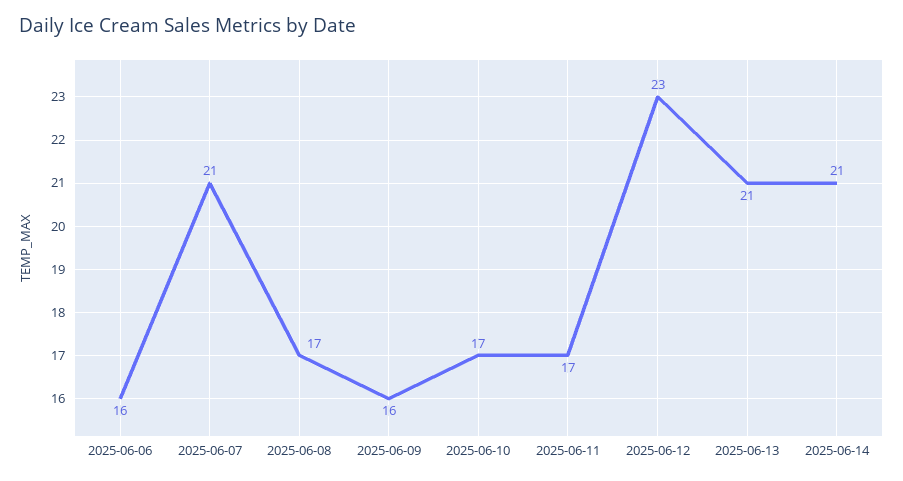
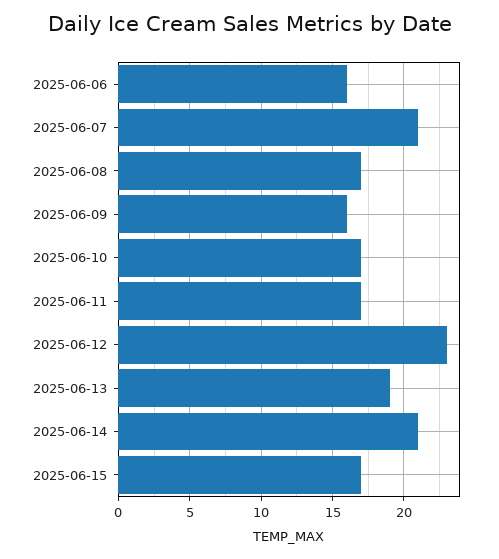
2025-06-13: 21 -> 19
2025-06-15: none -> 17

